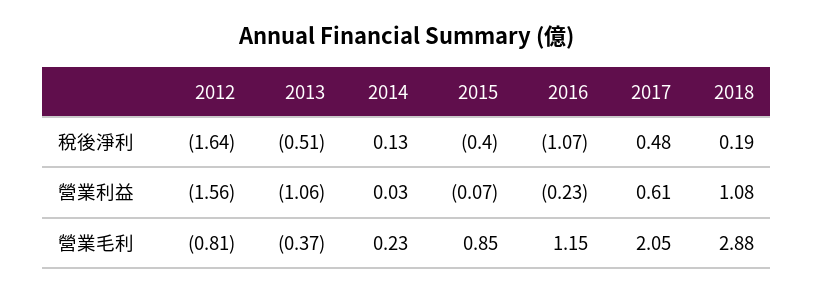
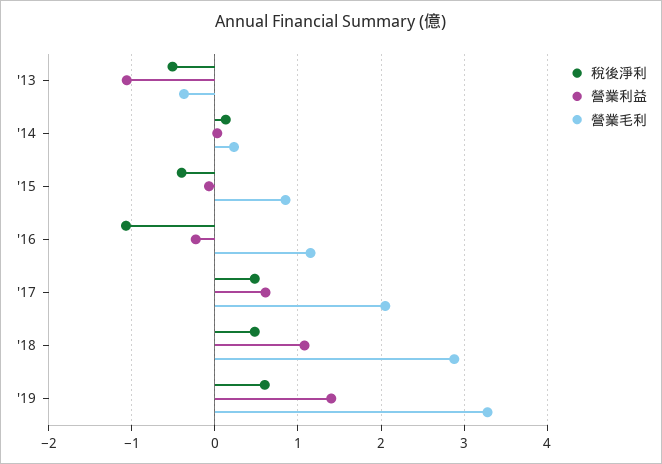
稅後淨利, 2012: -1.64 -> none
稅後淨利, 2018: 0.19 -> 0.5
營業利益, 2012: -1.56 -> none
營業毛利, 2012: -0.81 -> none
稅後淨利, '19: none -> 0.6
營業利益, '19: none -> 1.4
營業毛利, '19: none -> 3.3

